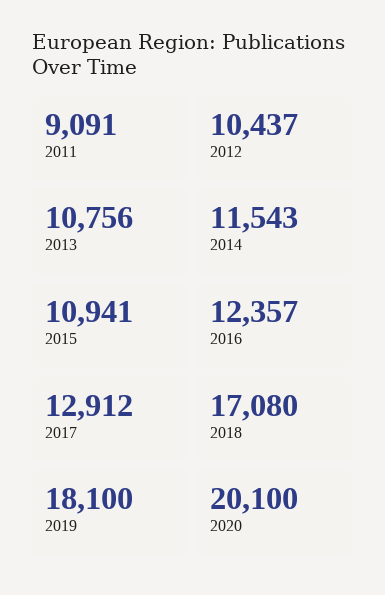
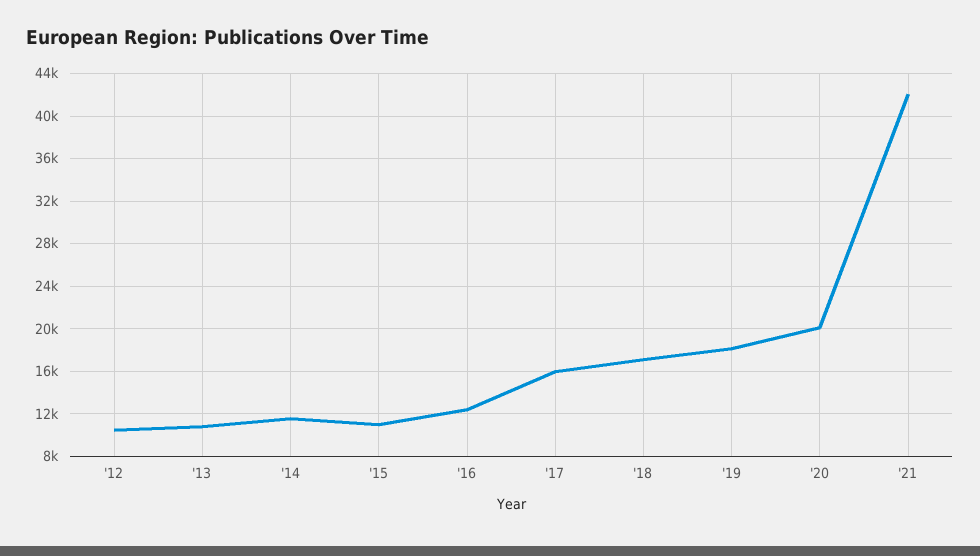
2011: 9091 -> none
2017: 12912 -> 16000
'21: none -> 42000

